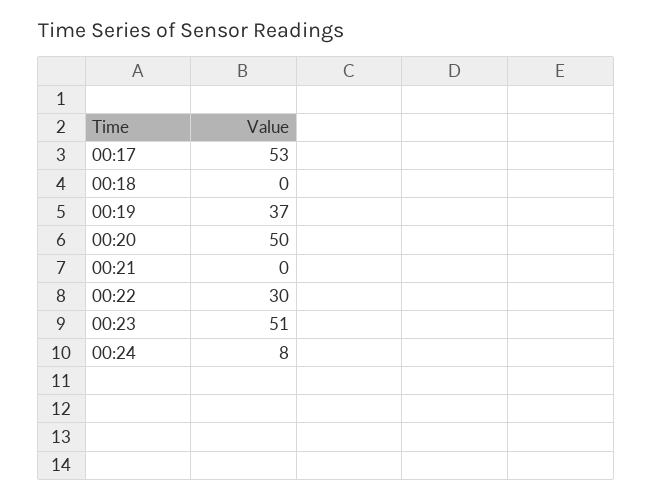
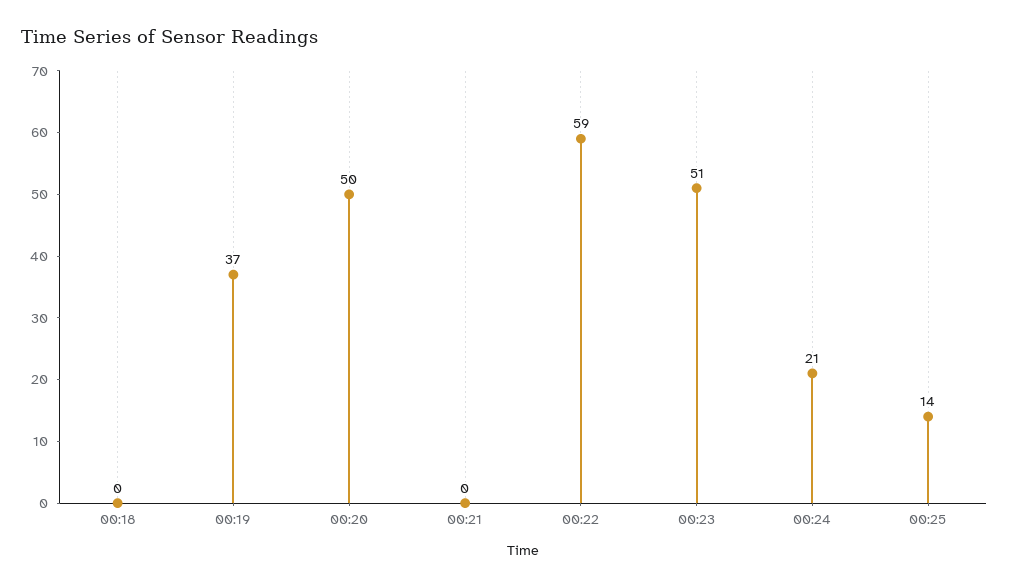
00:17: 53 -> none
00:22: 30 -> 59
00:24: 8 -> 21
00:25: none -> 14

